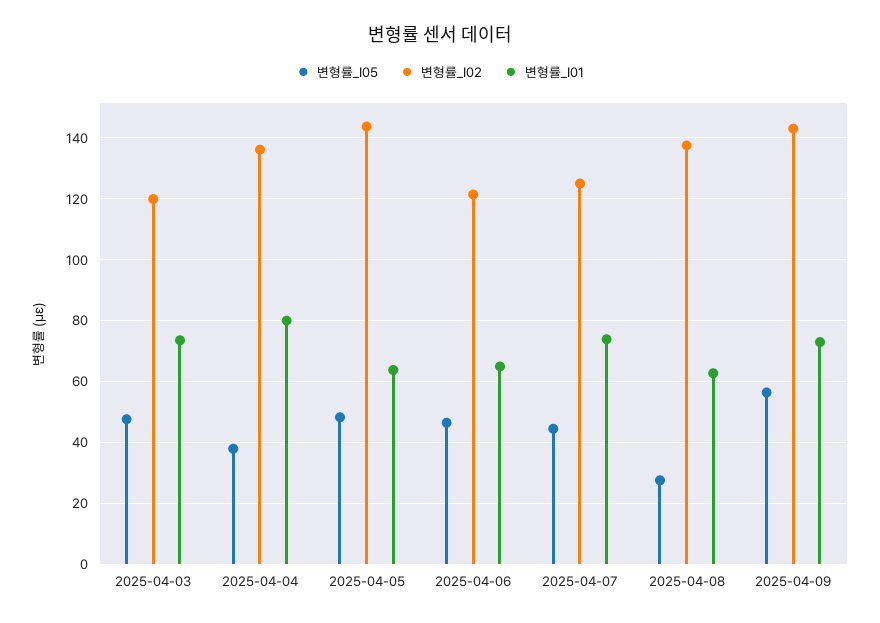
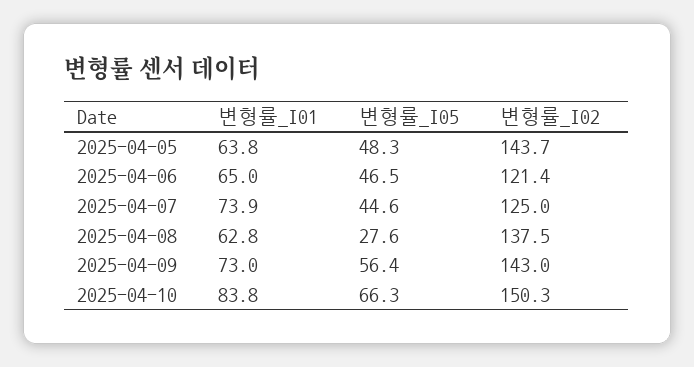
변형률_I05, 2025-04-03: 48 -> none
변형률_I02, 2025-04-03: 120 -> none
변형률_I01, 2025-04-03: 74 -> none
변형률_I05, 2025-04-04: 38 -> none
변형률_I02, 2025-04-04: 136 -> none
변형률_I01, 2025-04-04: 80 -> none
변형률_I01, 2025-04-10: none -> 83.8
변형률_I05, 2025-04-10: none -> 66.3
변형률_I02, 2025-04-10: none -> 150.3

